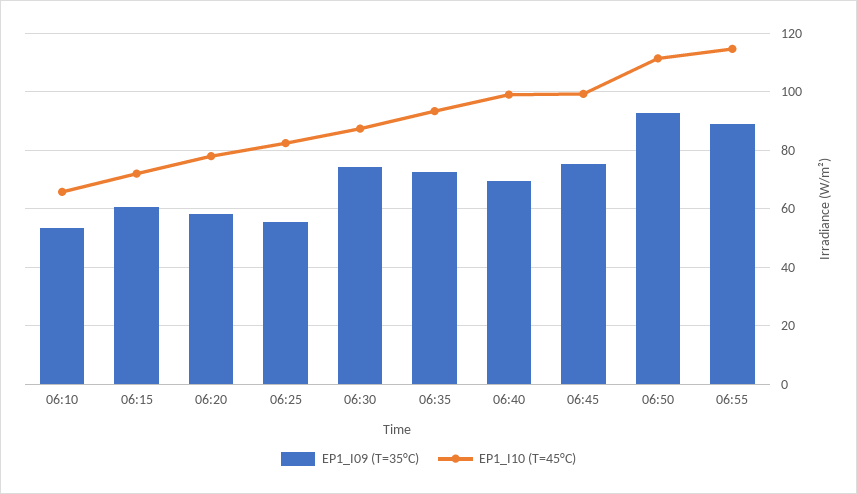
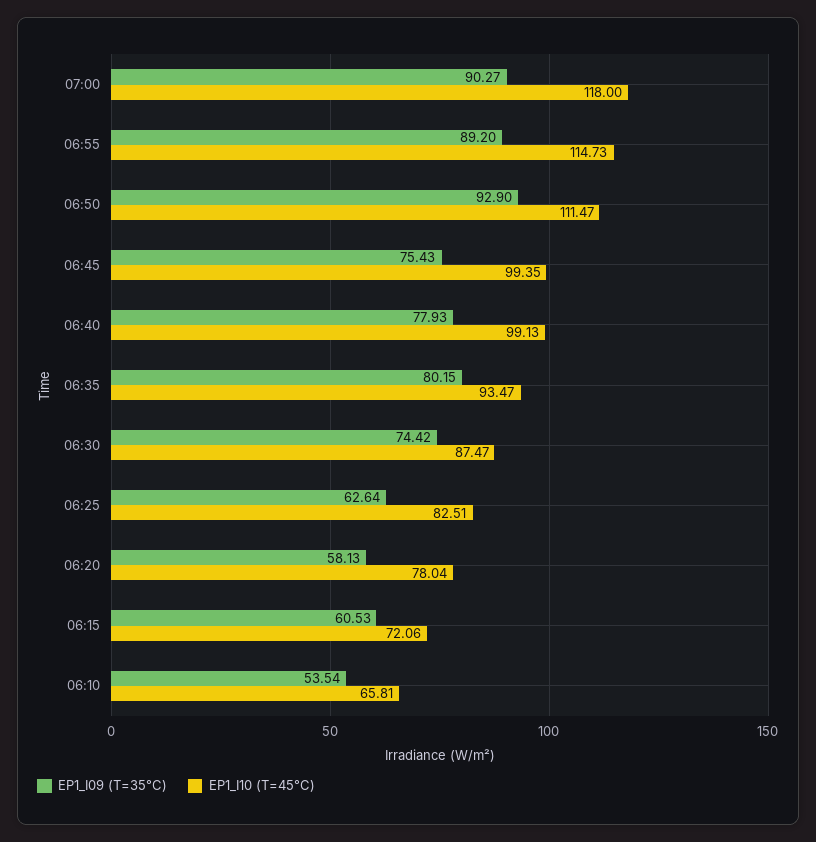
EP1_I09 (T=35°C), 06:25: 55 -> 62.64
EP1_I09 (T=35°C), 06:35: 72.5 -> 80.15
EP1_I09 (T=35°C), 06:40: 70 -> 77.93
EP1_I09 (T=35°C), 07:00: none -> 90.27
EP1_I10 (T=45°C), 07:00: none -> 118

